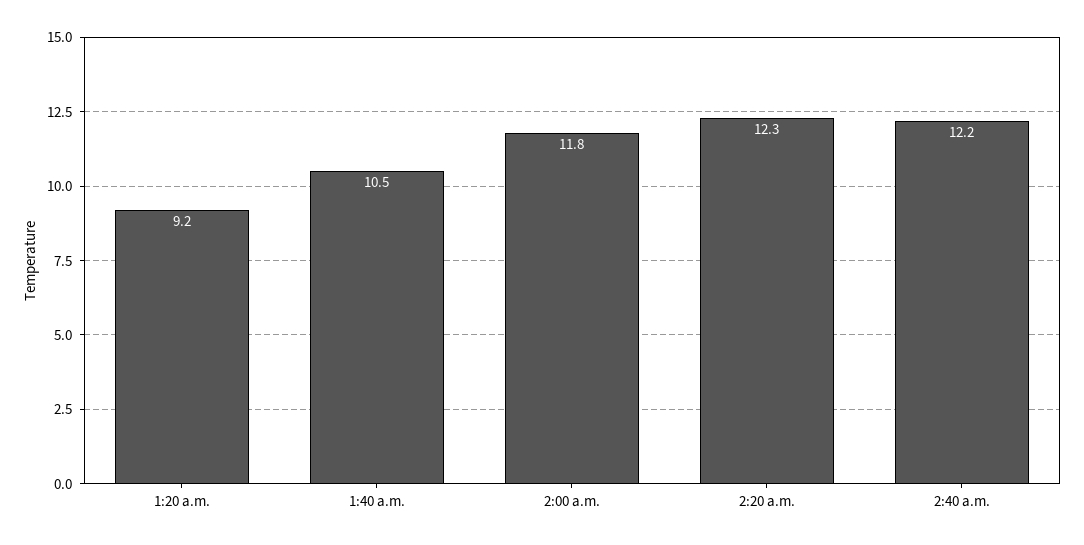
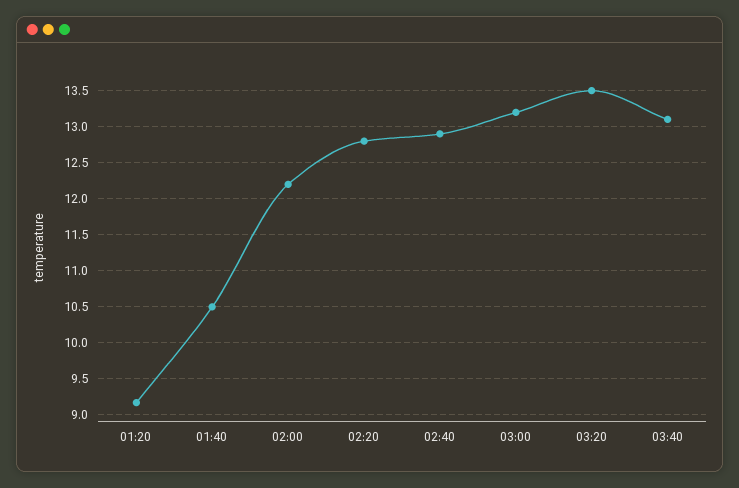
2:00 a.m.: 11.8 -> 12.2
2:20 a.m.: 12.3 -> 12.8
2:40 a.m.: 12.2 -> 12.9
03:00: none -> 13.2
03:20: none -> 13.5
03:40: none -> 13.1

